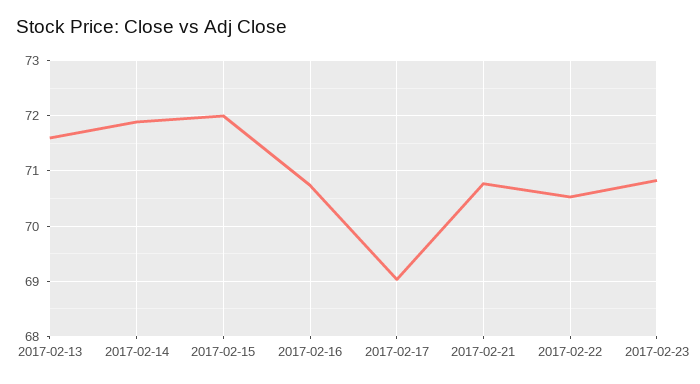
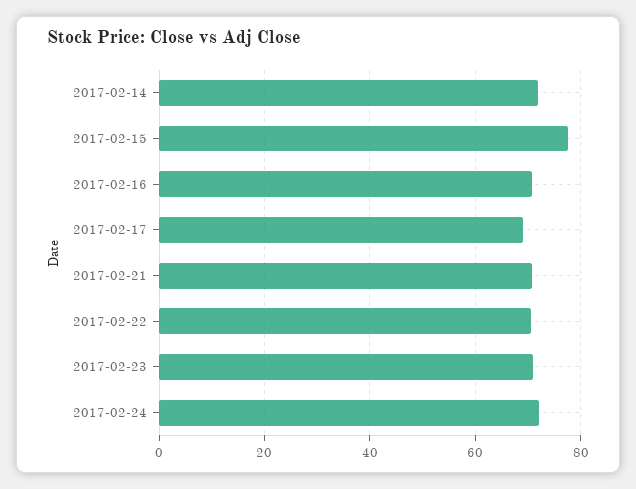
2017-02-13: 71.6 -> none
2017-02-15: 72 -> 78
2017-02-24: none -> 72

